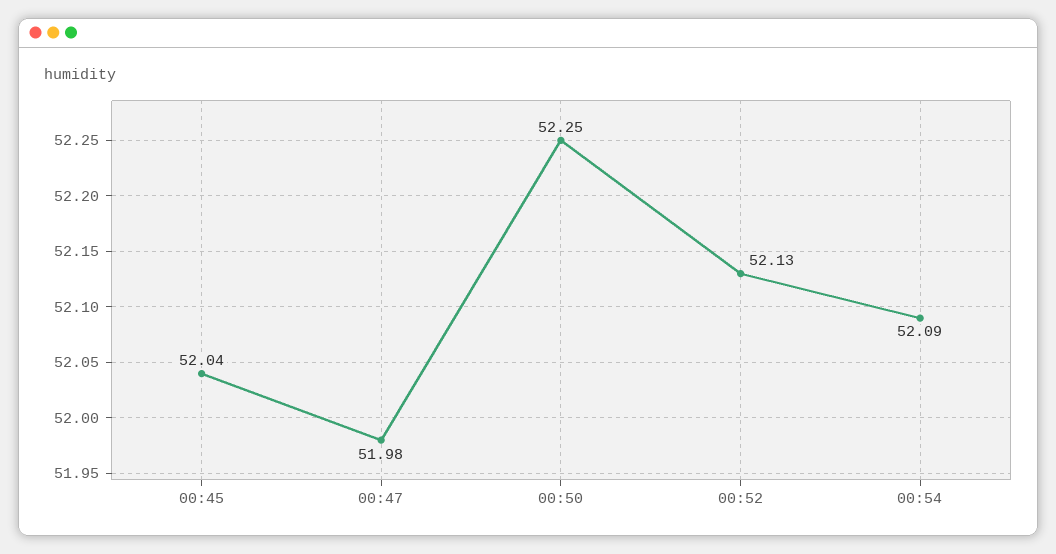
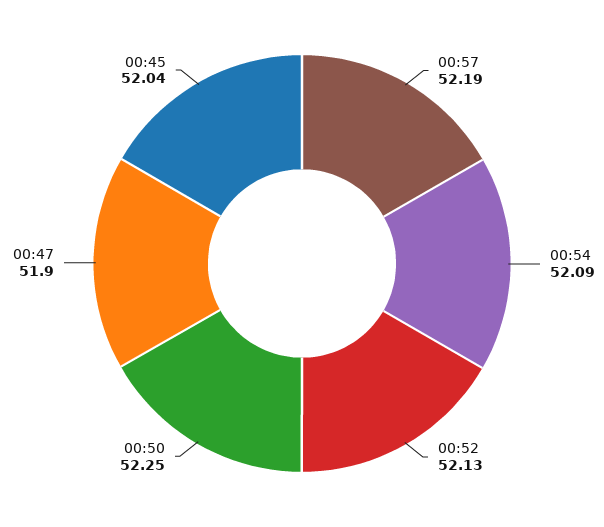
00:47: 51.98 -> 51.9
00:57: none -> 52.19

